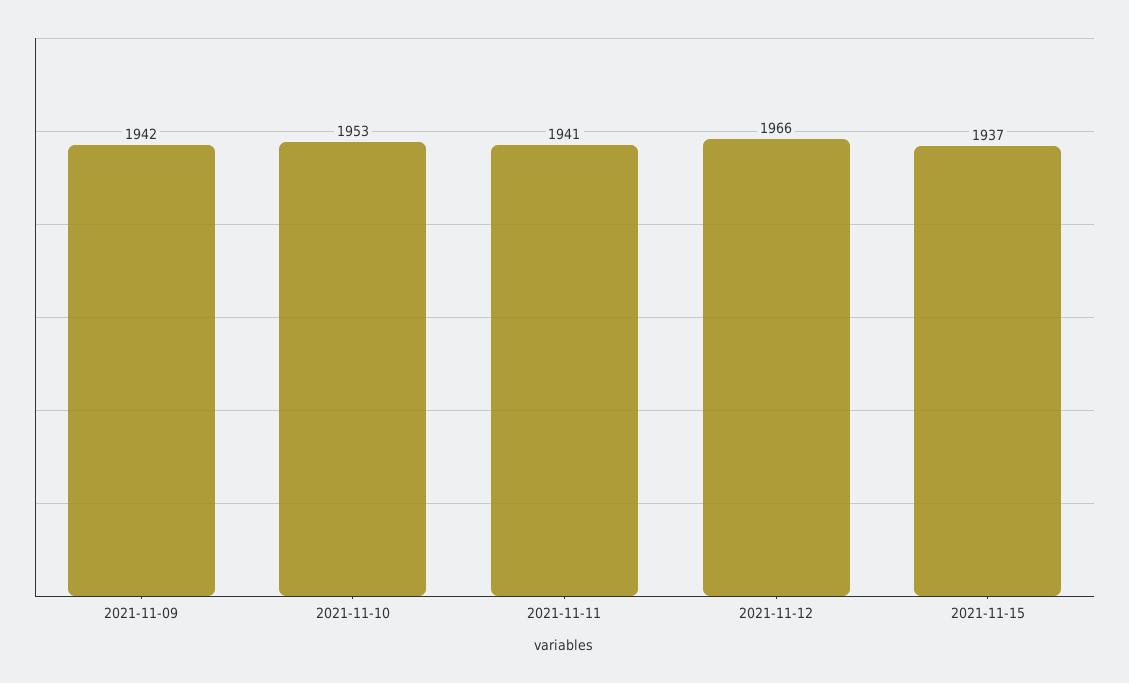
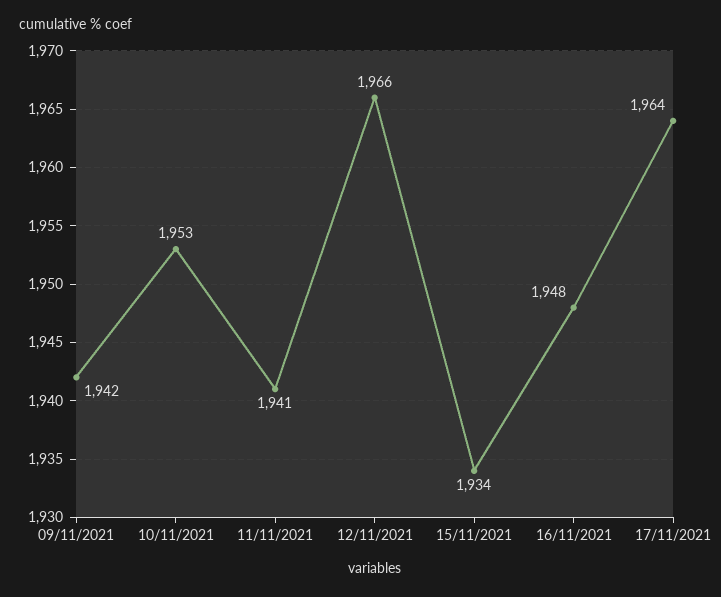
2021-11-15: 1937 -> 1934
16/11/2021: none -> 1948
17/11/2021: none -> 1964

